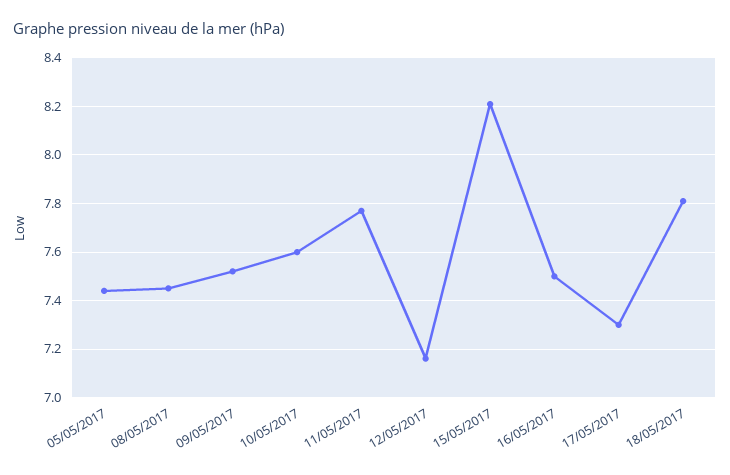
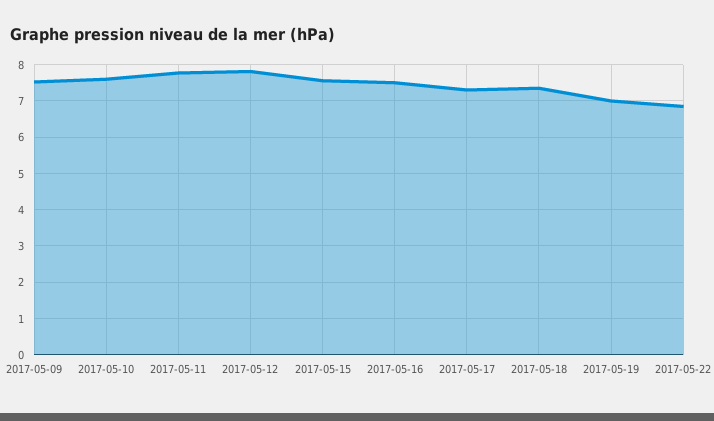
05/05/2017: 7.45 -> none
08/05/2017: 7.45 -> none
12/05/2017: 7.15 -> 7.8
15/05/2017: 8.2 -> 7.6
18/05/2017: 7.8 -> 7.4
2017-05-19: none -> 7
2017-05-22: none -> 6.8

